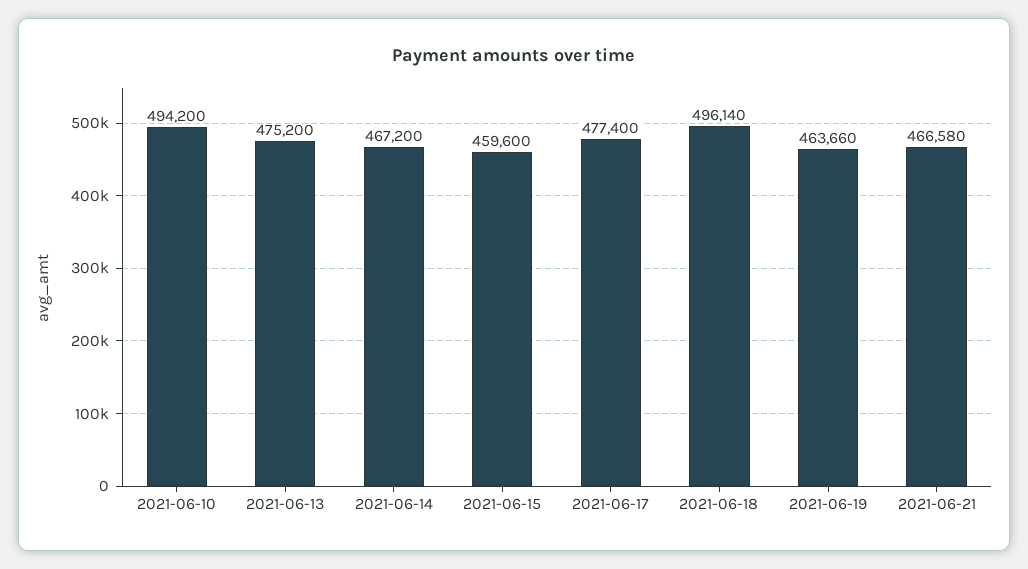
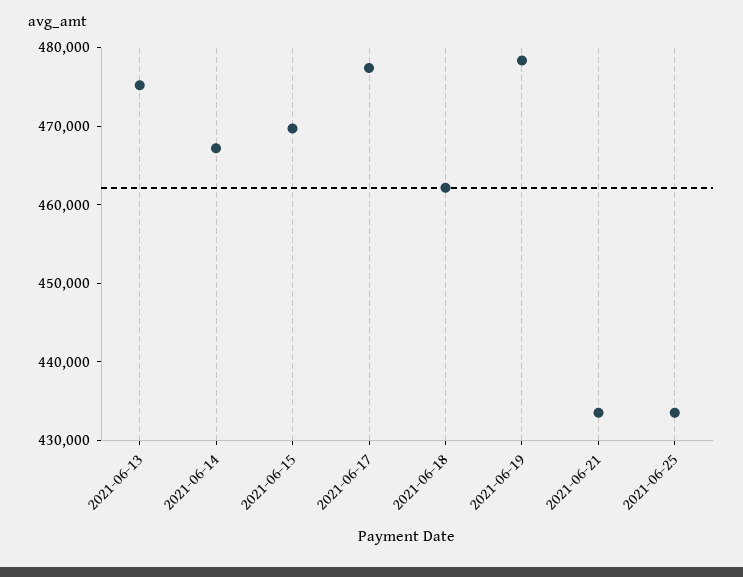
2021-06-10: 494200 -> none
2021-06-15: 459600 -> 470000
2021-06-18: 496140 -> 462000
2021-06-19: 463660 -> 478000
2021-06-21: 466580 -> 434000
2021-06-25: none -> 434000

